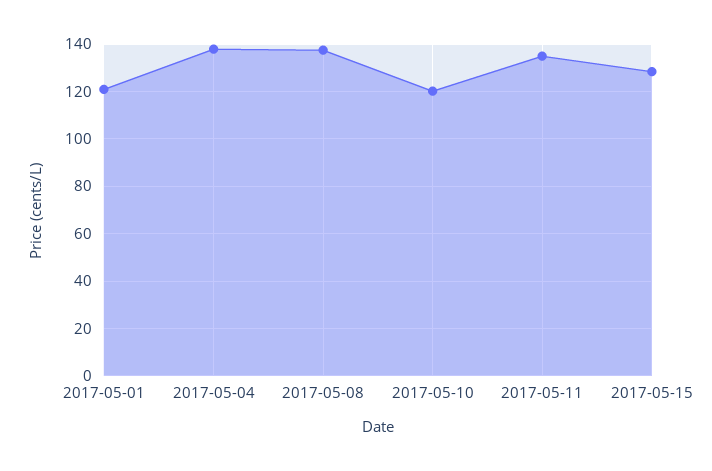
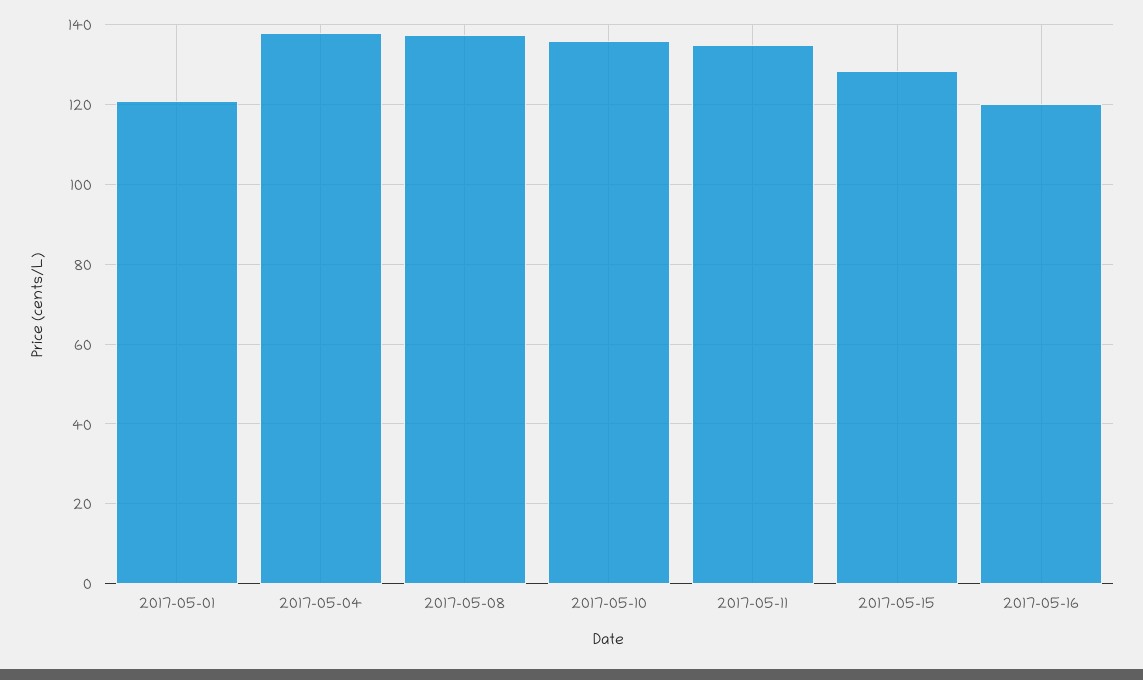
2017-05-10: 120 -> 136
2017-05-16: none -> 120

